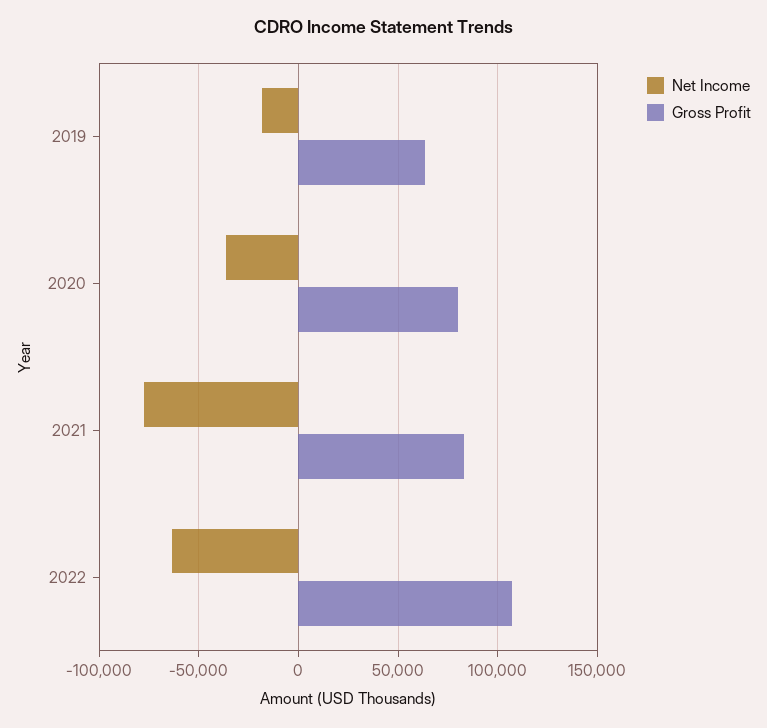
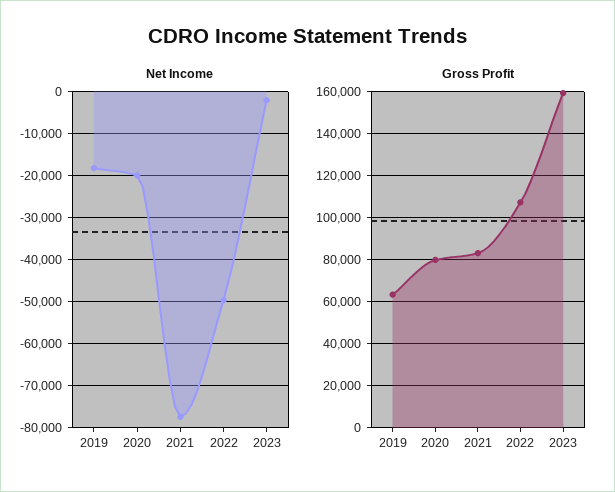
Net Income, 2020: -35000 -> -20000
Net Income, 2022: -65000 -> -50000
Net Income, 2023: none -> -2000
Gross Profit, 2023: none -> 160000

